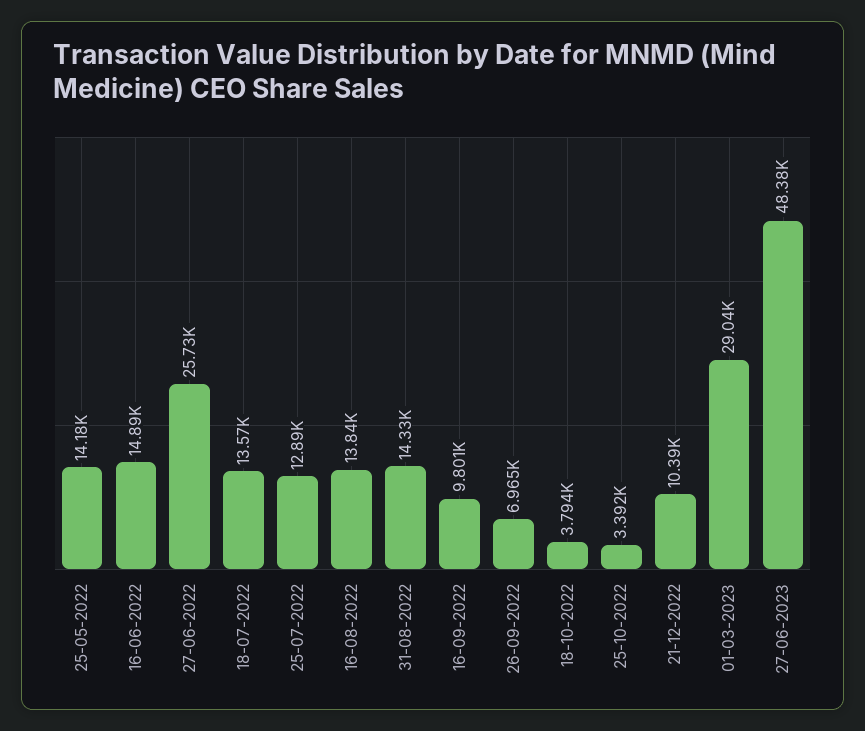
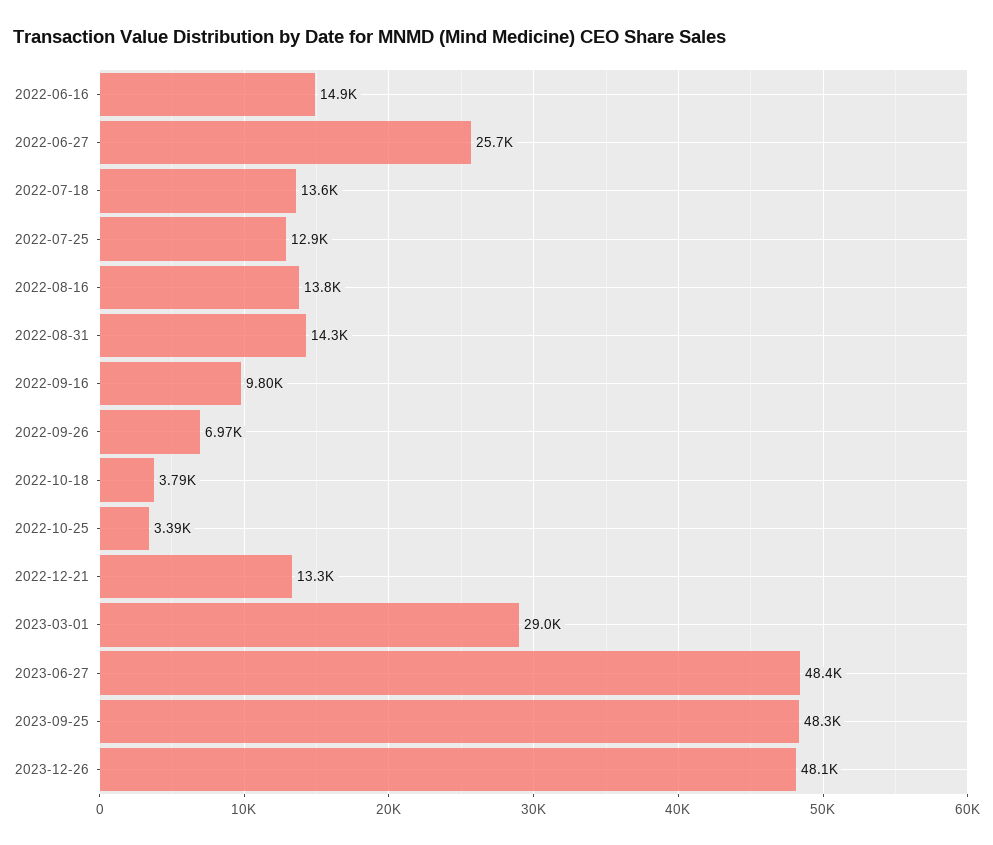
25-05-2022: 14180 -> none
21-12-2022: 10390 -> 13300
2023-09-25: none -> 48300
2023-12-26: none -> 48100

